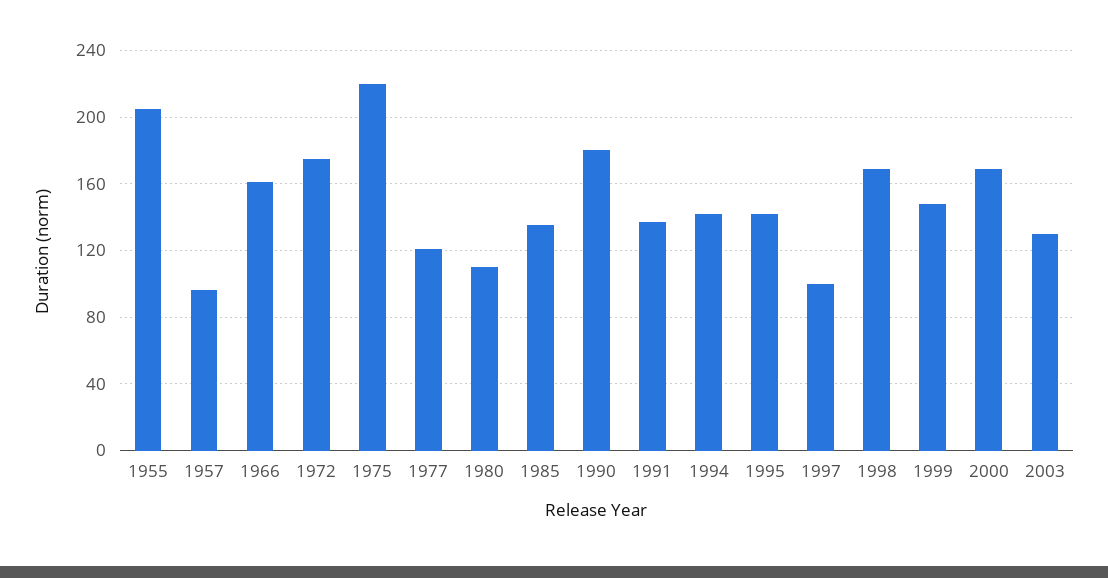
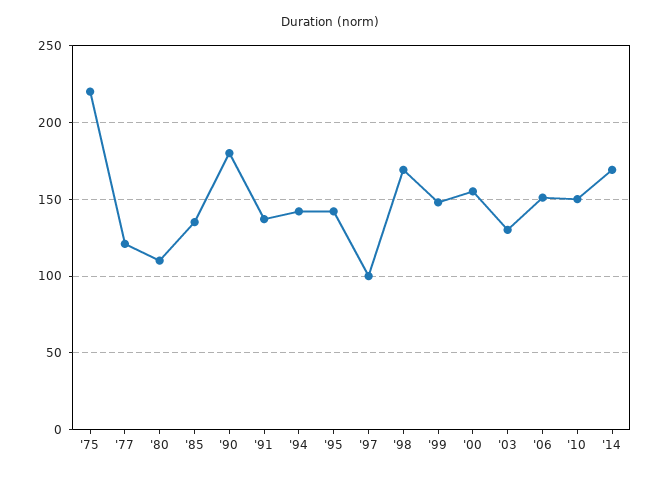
1955: 205 -> none
1957: 95 -> none
1966: 160 -> none
1972: 175 -> none
2000: 170 -> 155
'06: none -> 150
'10: none -> 150
'14: none -> 170

